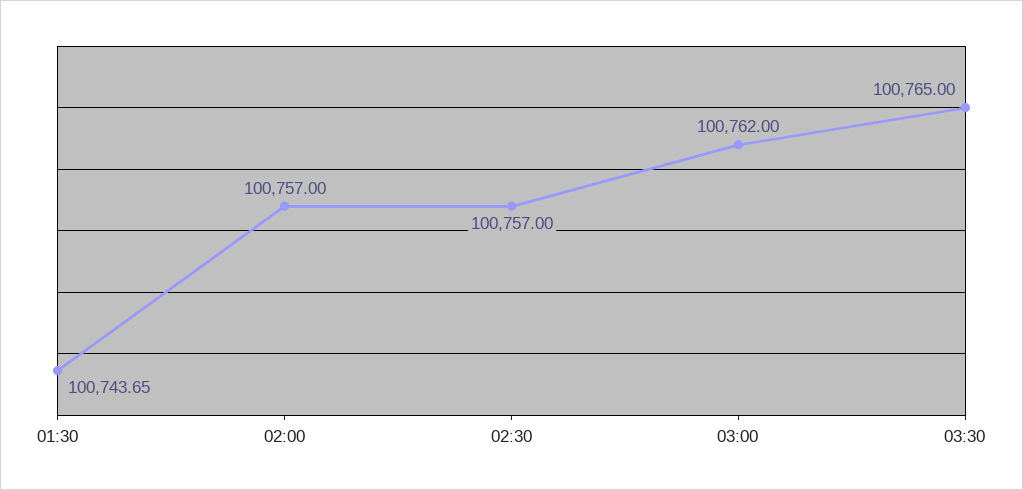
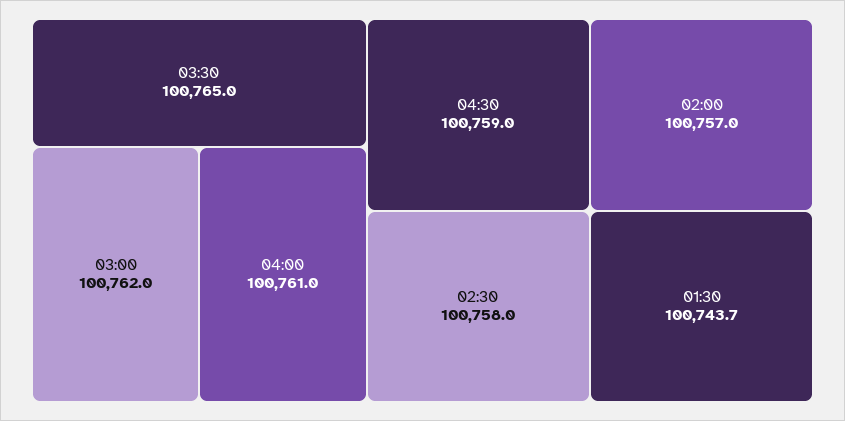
02:30: 100757 -> 100758
04:00: none -> 100761
04:30: none -> 100759

